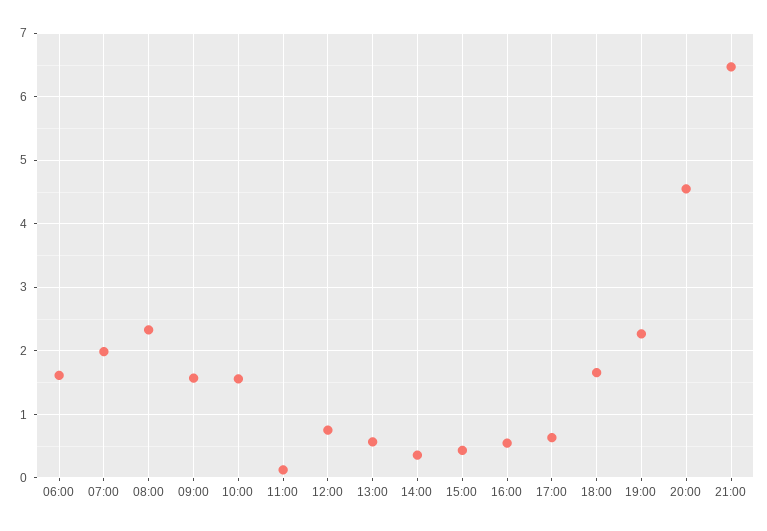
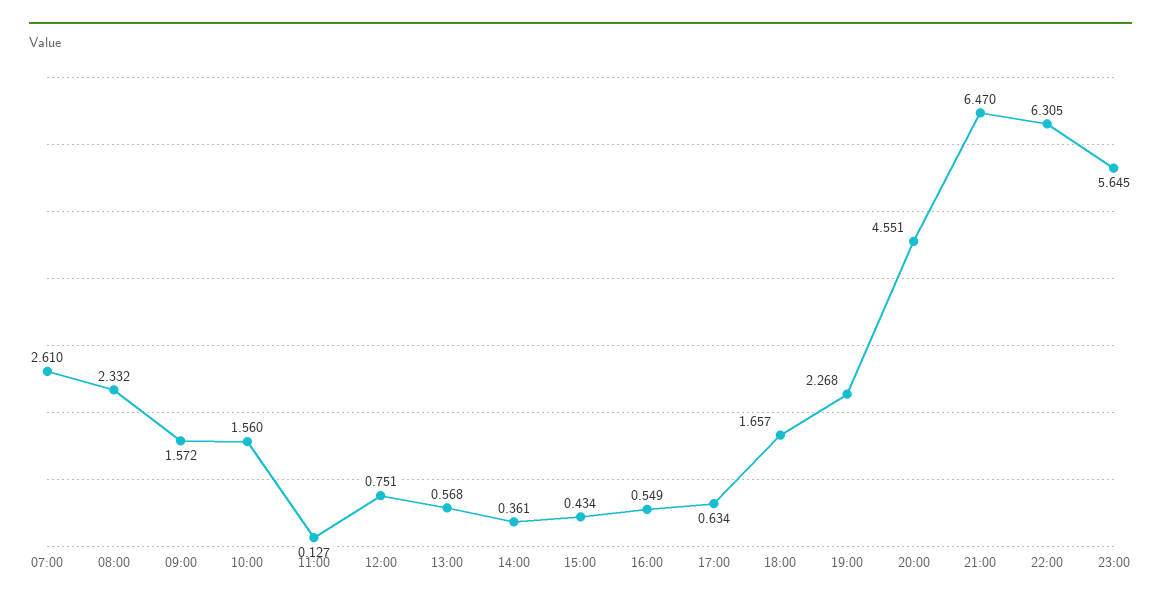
06:00: 1.6 -> none
07:00: 2 -> 2.61
22:00: none -> 6.305
23:00: none -> 5.645

